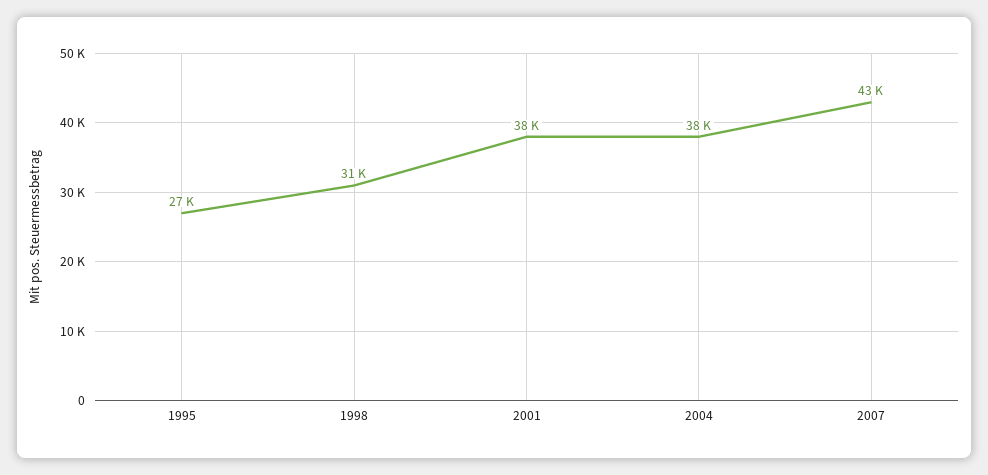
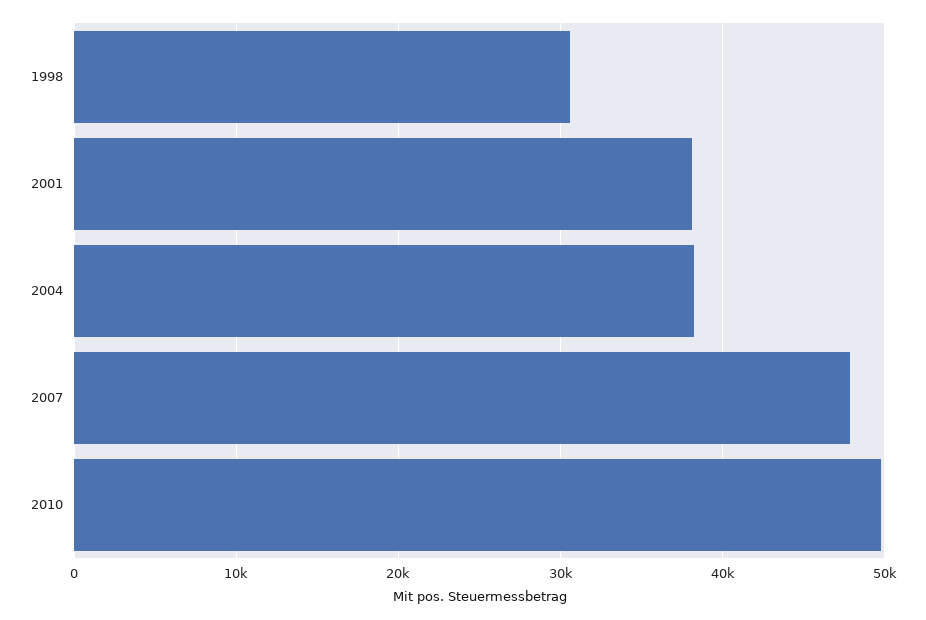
1995: 27000 -> none
2007: 43000 -> 48000
2010: none -> 50000

